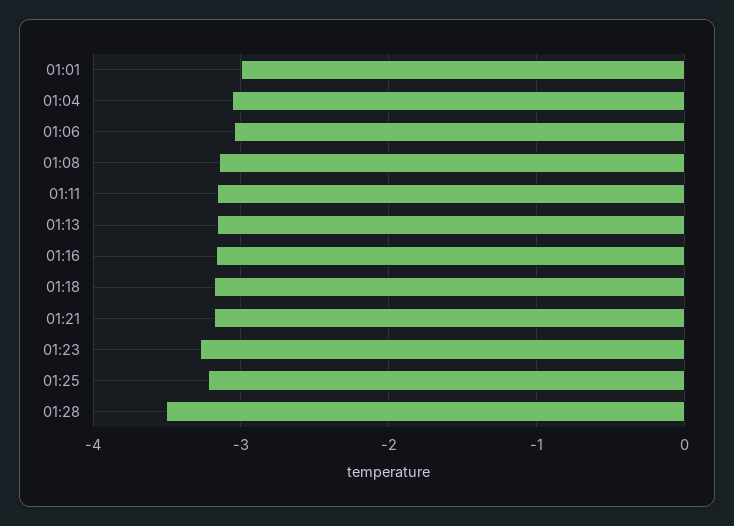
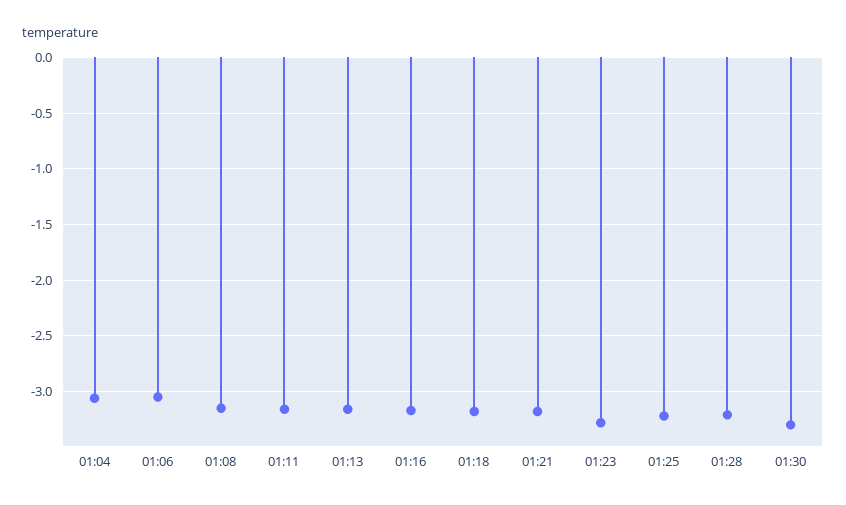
01:01: -3 -> none
01:28: -3.5 -> -3.2
01:30: none -> -3.3

